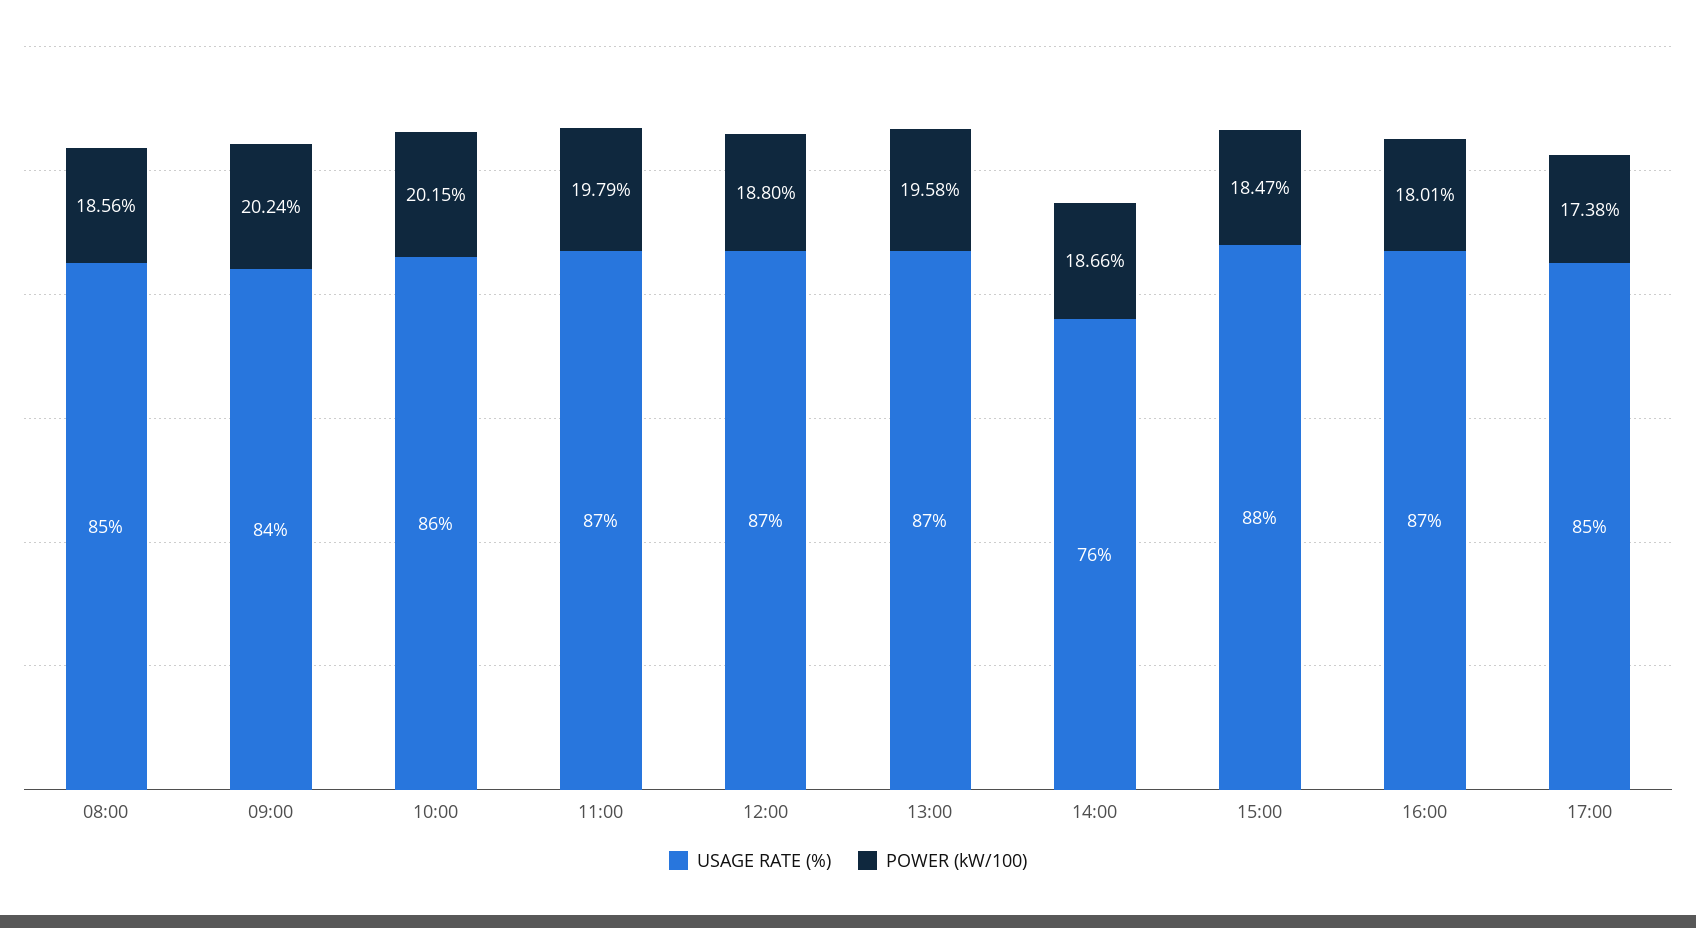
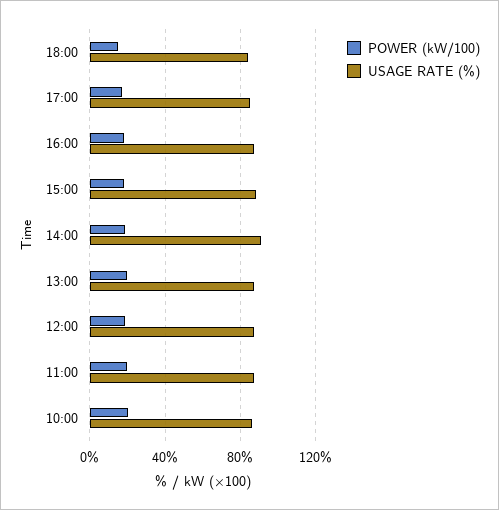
USAGE RATE (%), 08:00: 85 -> none
POWER (kW/100), 08:00: 18.56 -> none
USAGE RATE (%), 09:00: 84 -> none
POWER (kW/100), 09:00: 20.24 -> none
USAGE RATE (%), 14:00: 76 -> 90
POWER (kW/100), 18:00: none -> 15
USAGE RATE (%), 18:00: none -> 85

